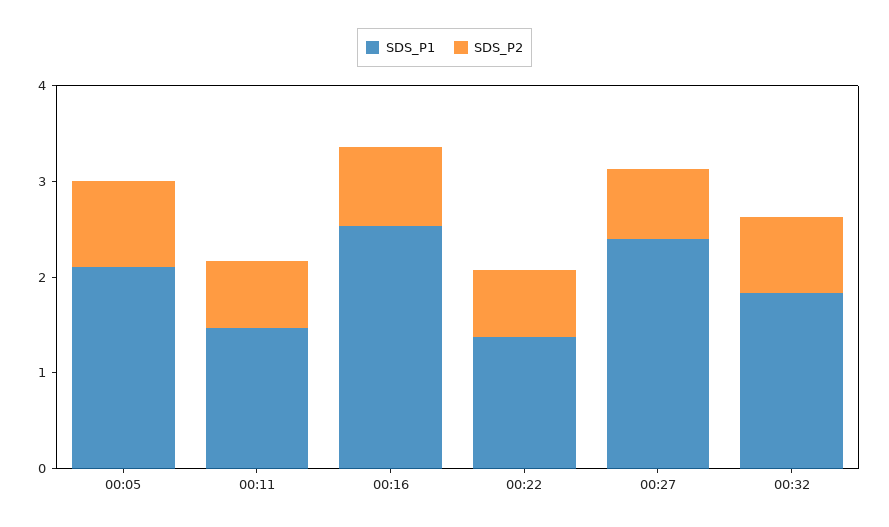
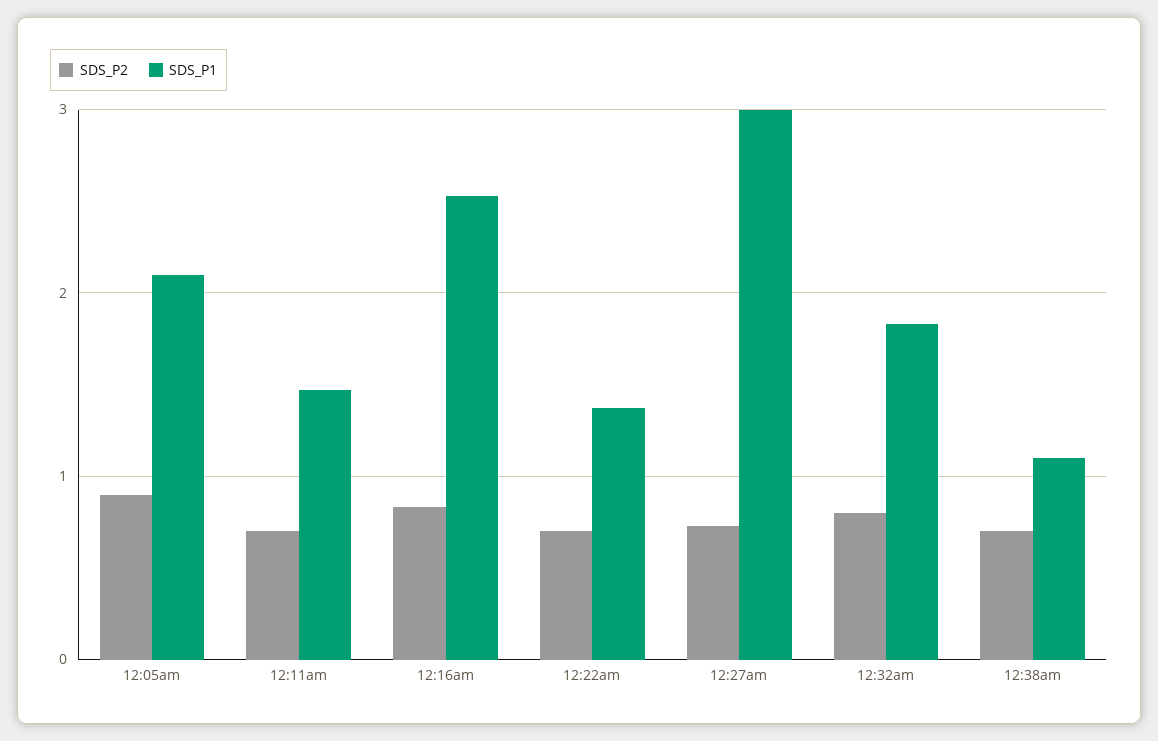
SDS_P1, 00:27: 2.4 -> 3
SDS_P2, 12:38am: none -> 0.7
SDS_P1, 12:38am: none -> 1.1

